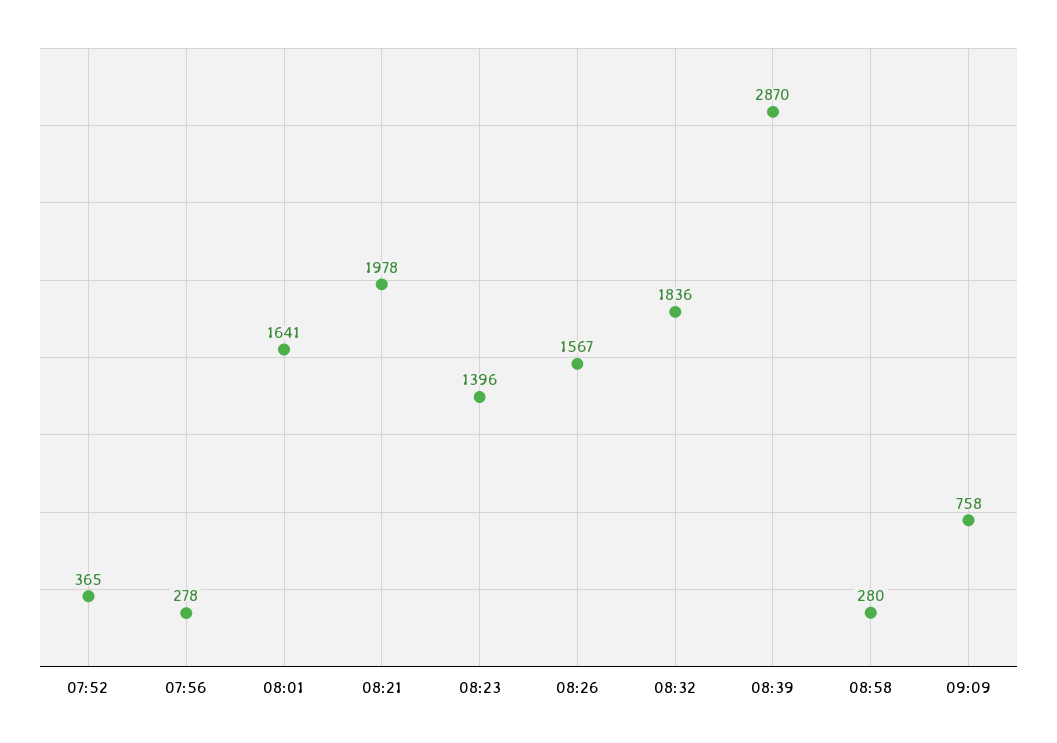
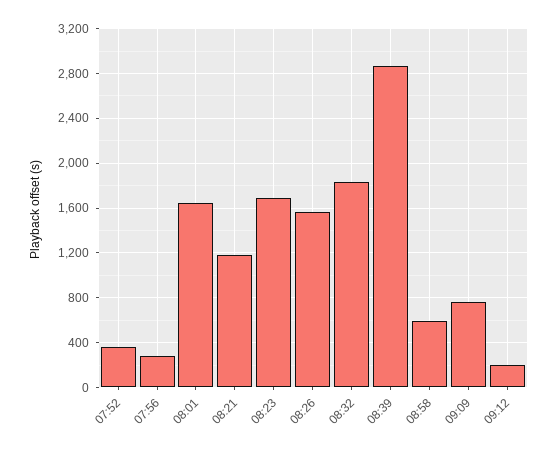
08:21: 1978 -> 1200
08:23: 1396 -> 1700
08:58: 280 -> 600
09:12: none -> 200

